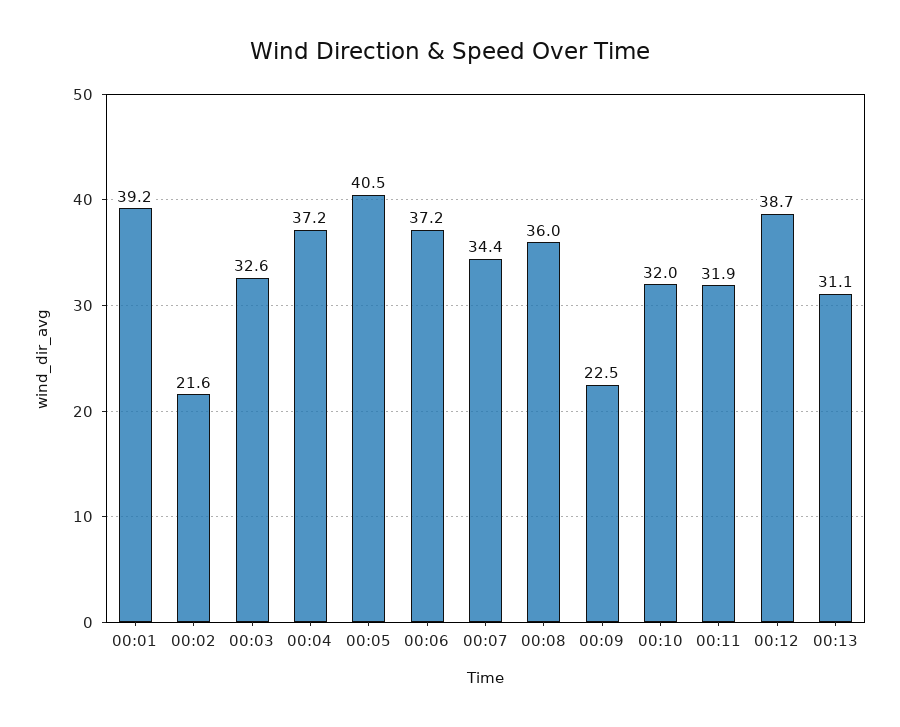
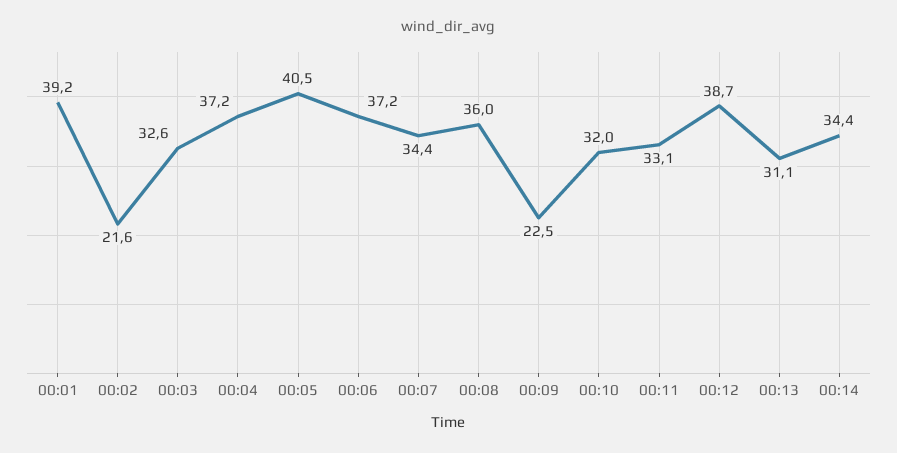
00:11: 31.9 -> 33.1
00:14: none -> 34.4

